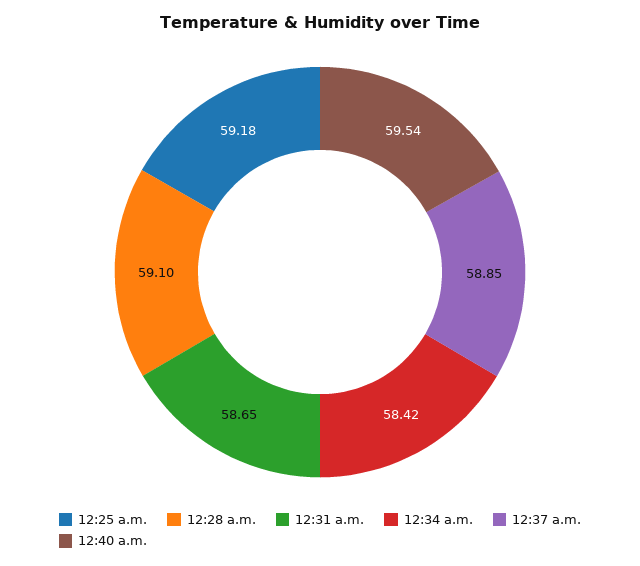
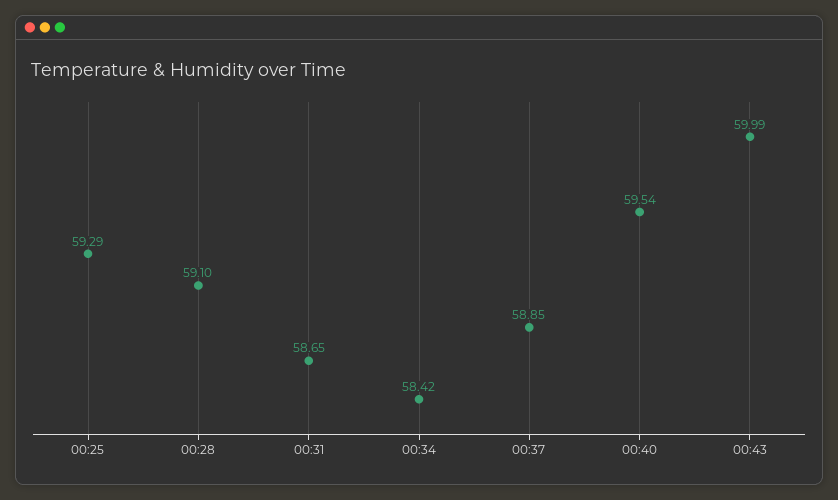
12:25 a.m.: 59.18 -> 59.29
00:43: none -> 59.99

